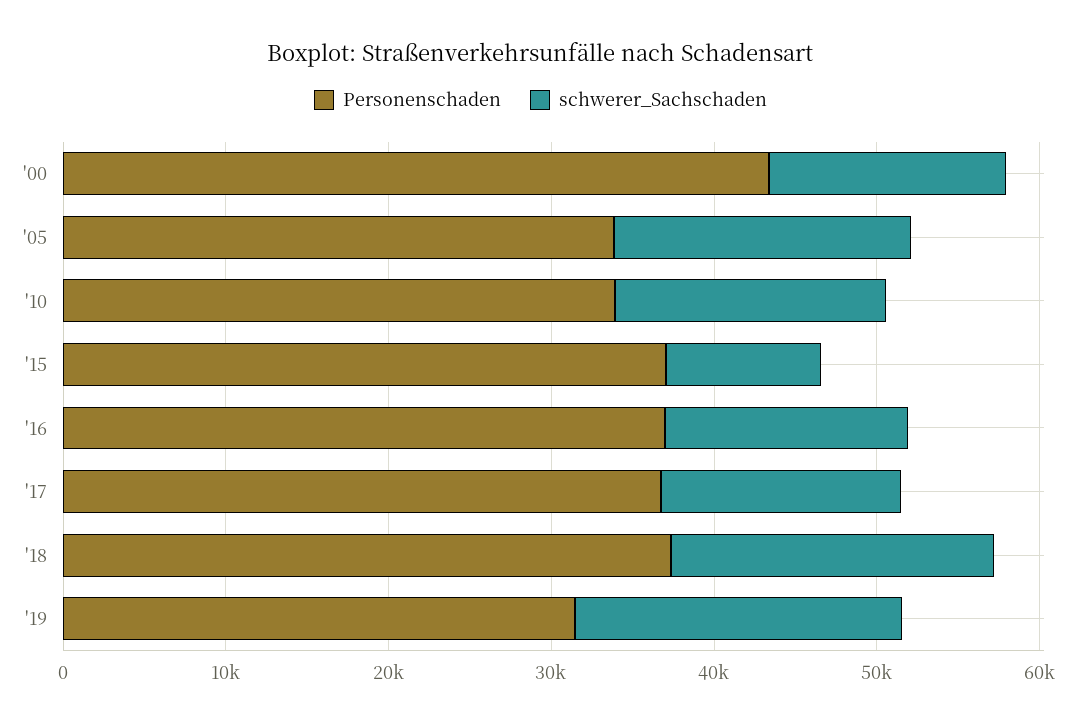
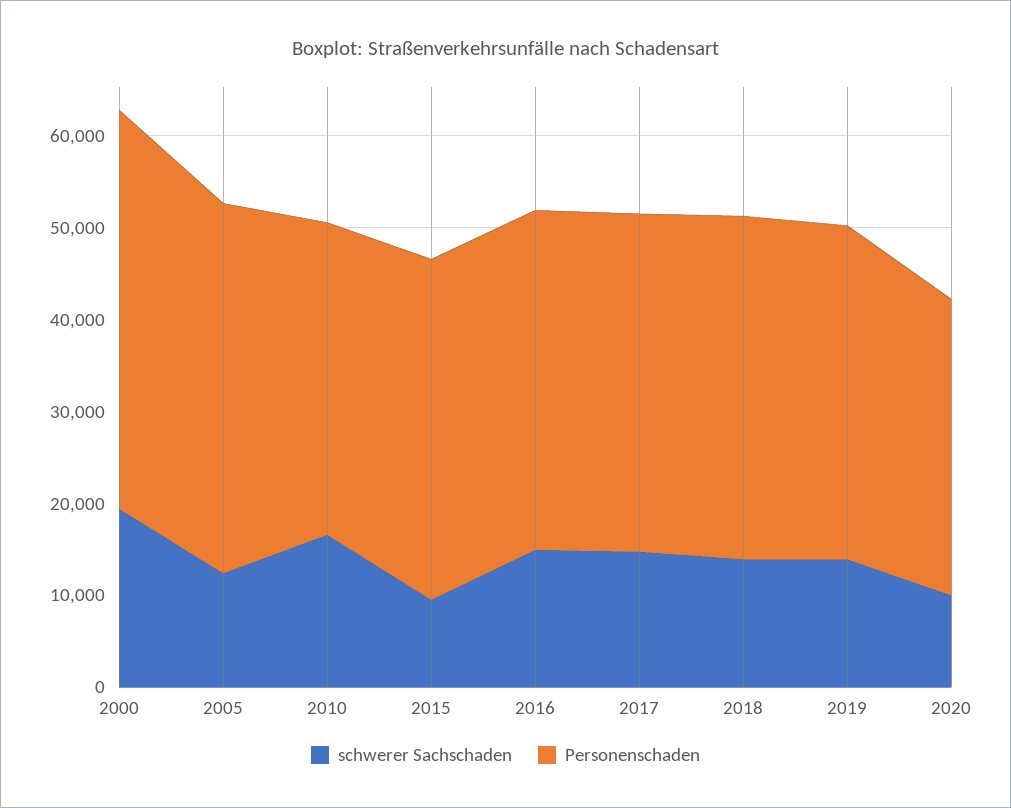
schwerer_Sachschaden, '00: 14000 -> 20000
Personenschaden, '05: 34000 -> 40000
schwerer_Sachschaden, '05: 18000 -> 12000
schwerer_Sachschaden, '18: 20000 -> 14000
Personenschaden, '19: 32000 -> 36000
schwerer_Sachschaden, '19: 20000 -> 14000
schwerer_Sachschaden, 2020: none -> 10000
Personenschaden, 2020: none -> 32000

